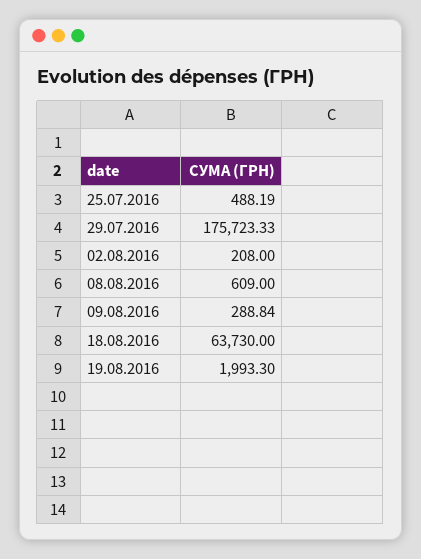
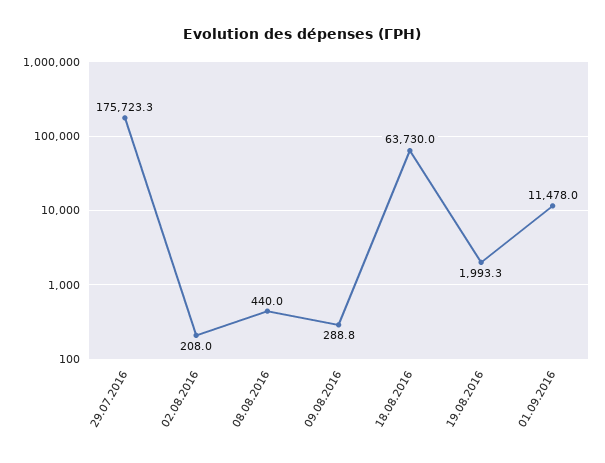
25.07.2016: 488.19 -> none
08.08.2016: 609 -> 440
01.09.2016: none -> 11478

